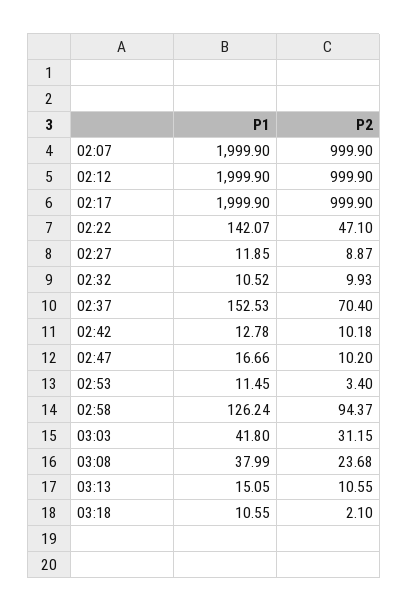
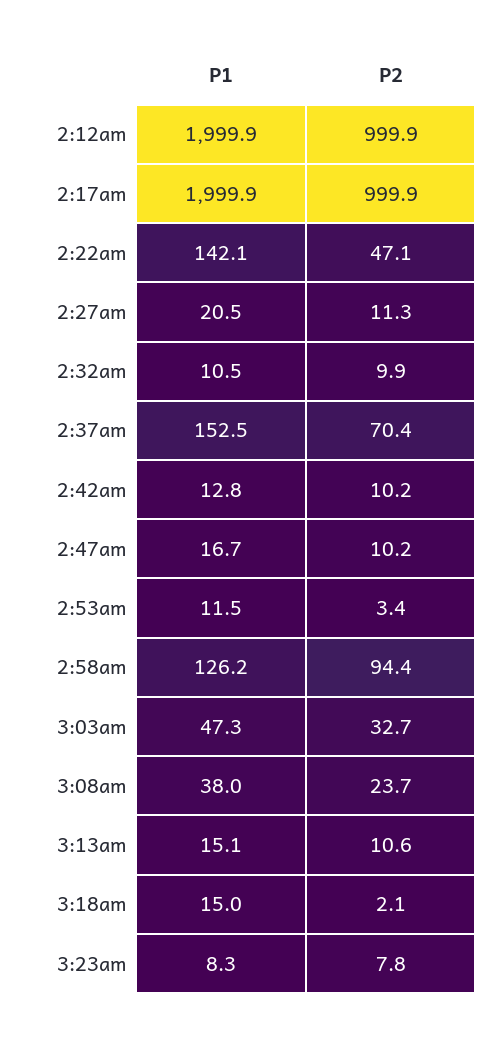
P1, 02:07: 1999.9 -> none
P2, 02:07: 999.9 -> none
P1, 02:27: 11.85 -> 20.5
P2, 02:27: 8.87 -> 11.3
P1, 03:03: 41.8 -> 47.3
P2, 03:03: 31.15 -> 32.7
P1, 03:18: 10.55 -> 15
P1, 3:23am: none -> 8.3
P2, 3:23am: none -> 7.8

